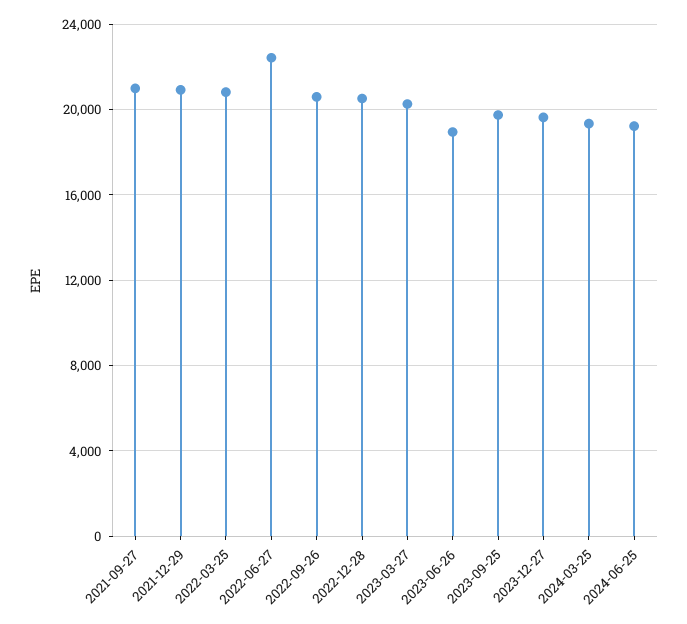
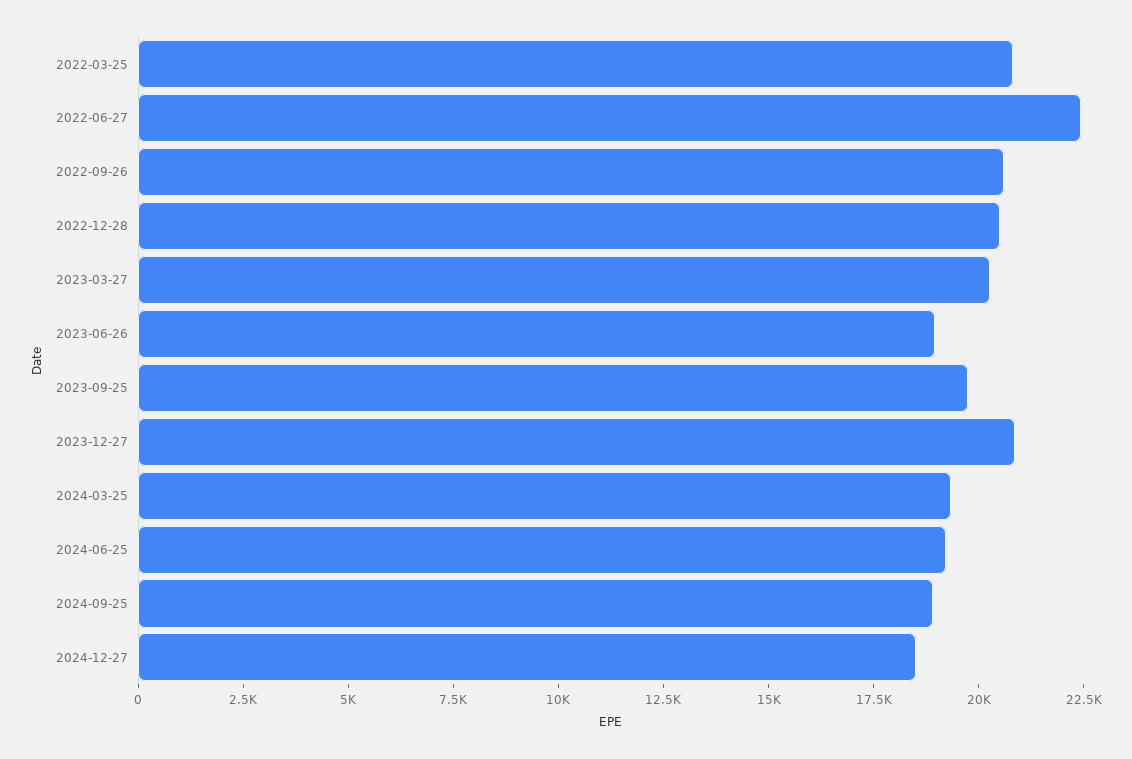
2021-09-27: 21000 -> none
2021-12-29: 21000 -> none
2023-12-27: 19500 -> 21000
2024-09-25: none -> 19000
2024-12-27: none -> 18500

